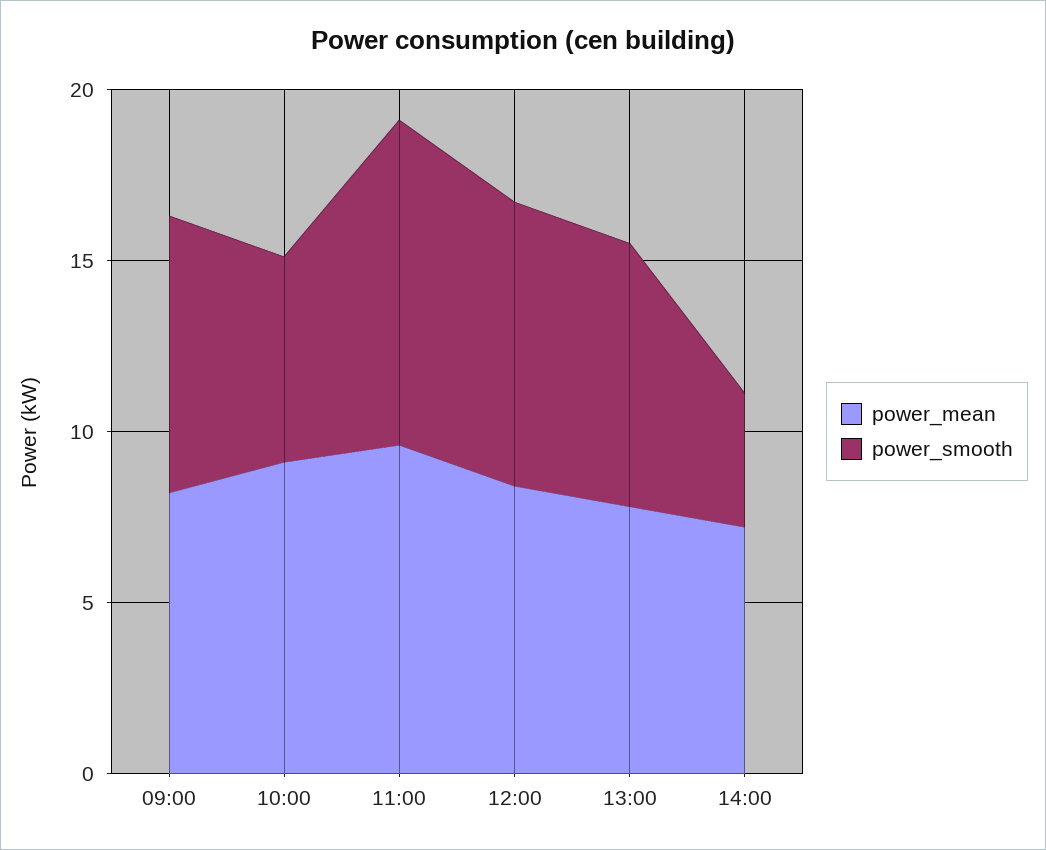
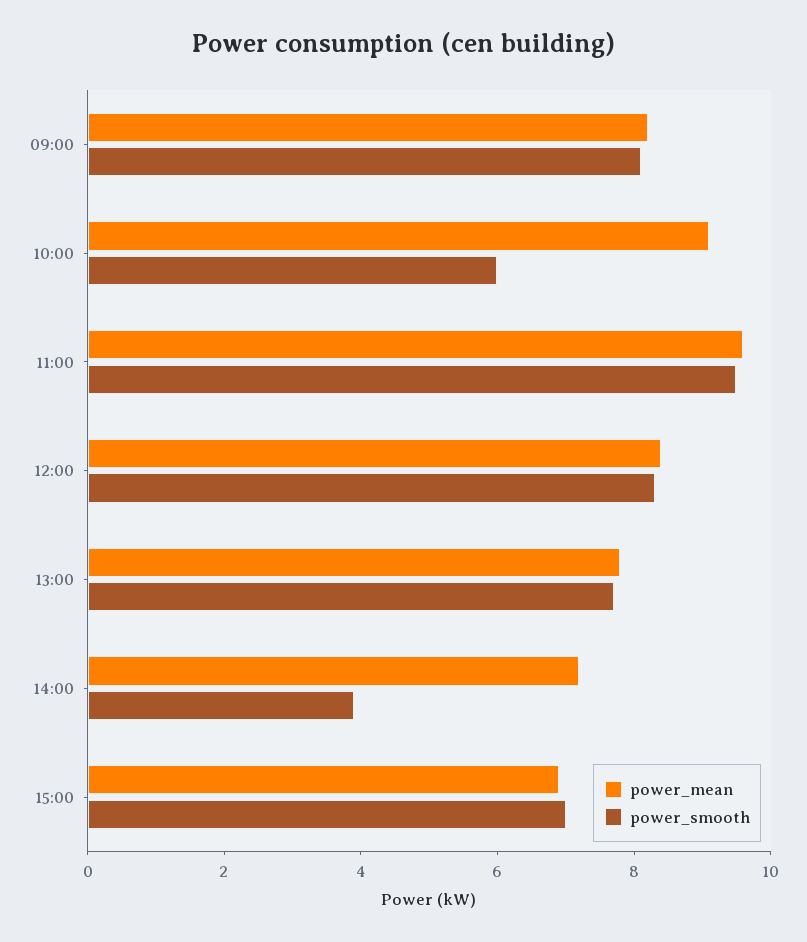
power_mean, 15:00: none -> 7
power_smooth, 15:00: none -> 7

